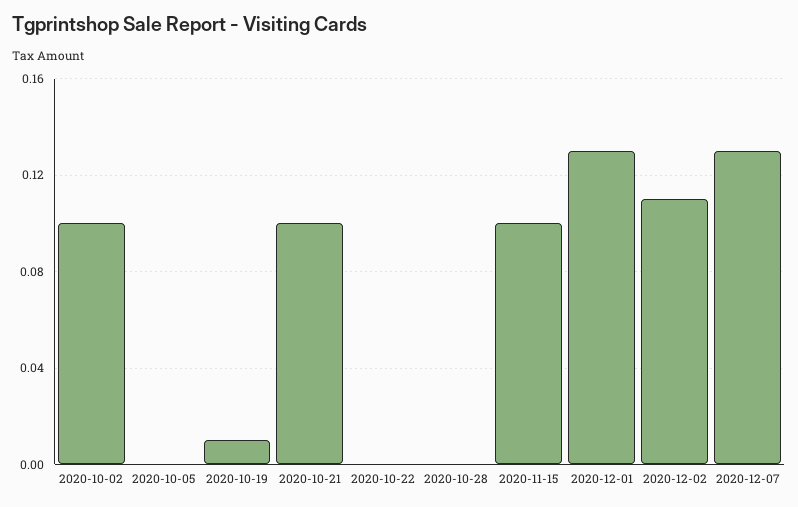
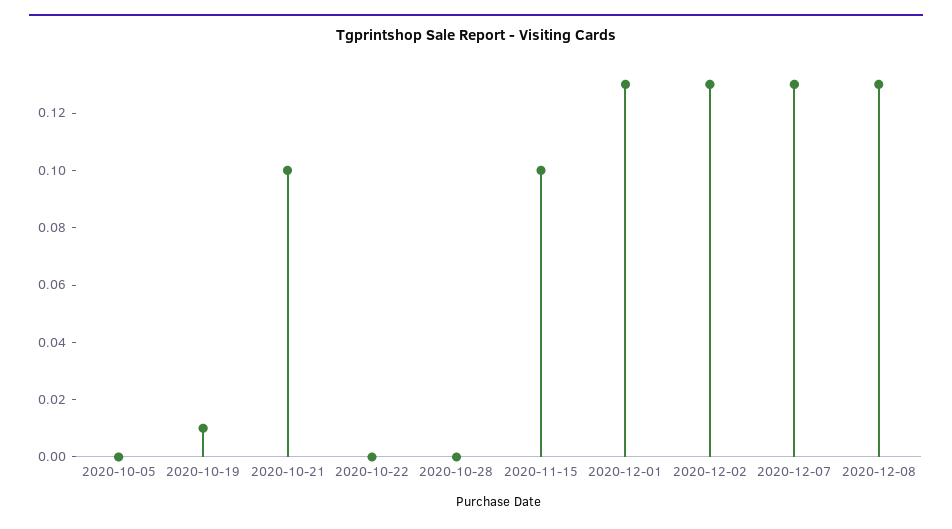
2020-10-02: 0.1 -> none
2020-12-02: 0.11 -> 0.13
2020-12-08: none -> 0.13

